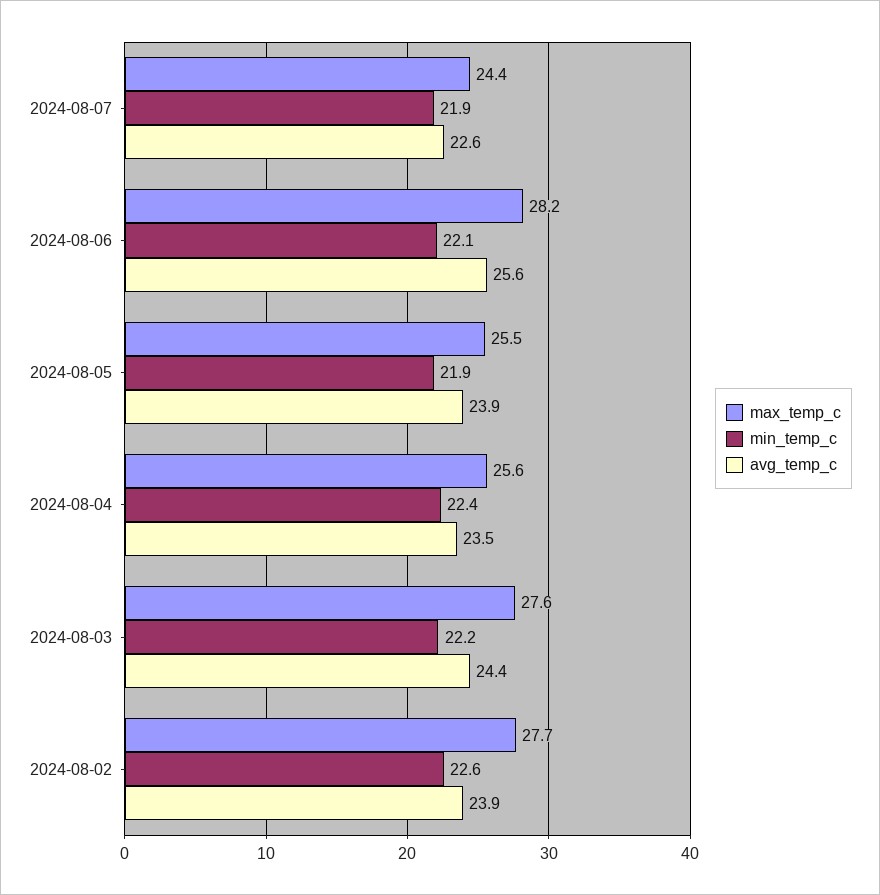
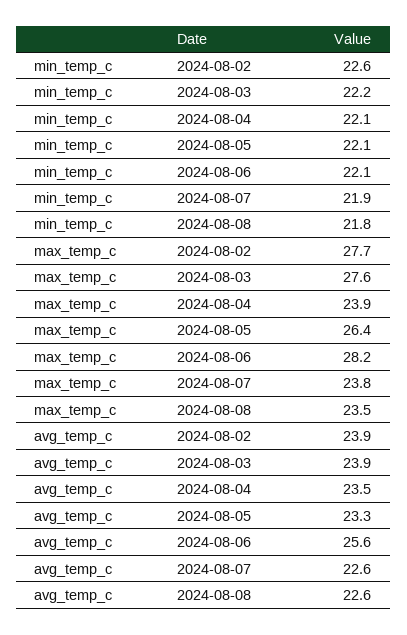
max_temp_c, 2024-08-07: 24.4 -> 23.8
max_temp_c, 2024-08-05: 25.5 -> 26.4
min_temp_c, 2024-08-05: 21.9 -> 22.1
avg_temp_c, 2024-08-05: 23.9 -> 23.3
max_temp_c, 2024-08-04: 25.6 -> 23.9
min_temp_c, 2024-08-04: 22.4 -> 22.1
avg_temp_c, 2024-08-03: 24.4 -> 23.9
min_temp_c, 2024-08-08: none -> 21.8
max_temp_c, 2024-08-08: none -> 23.5
avg_temp_c, 2024-08-08: none -> 22.6

